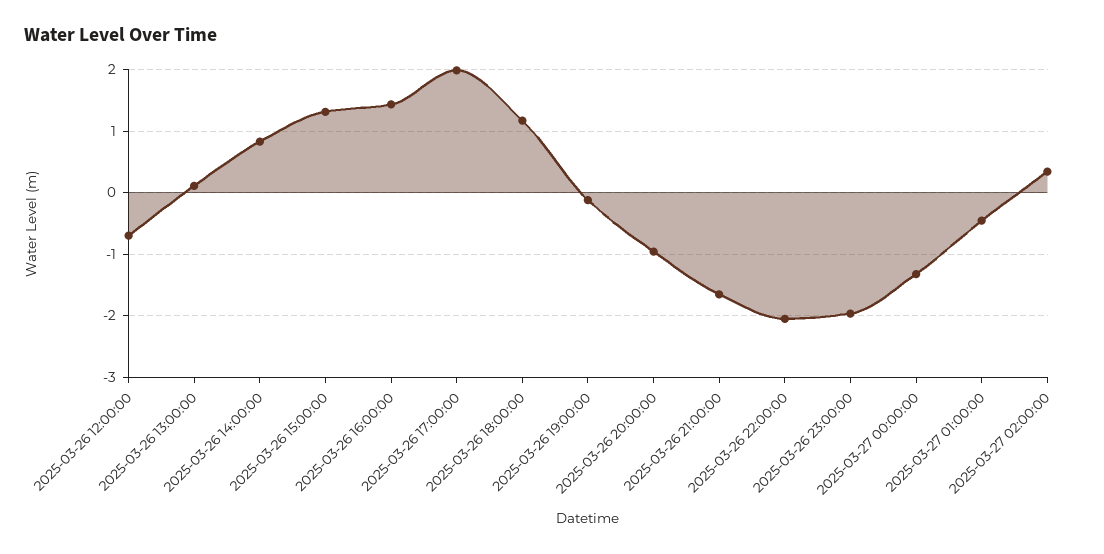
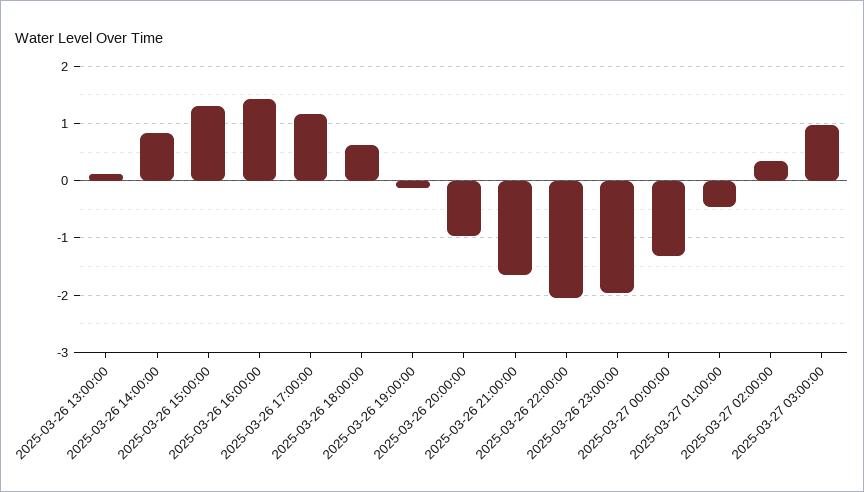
2025-03-26 12:00:00: -0.7 -> none
2025-03-26 17:00:00: 2 -> 1.2
2025-03-26 18:00:00: 1.2 -> 0.6
2025-03-27 03:00:00: none -> 1

